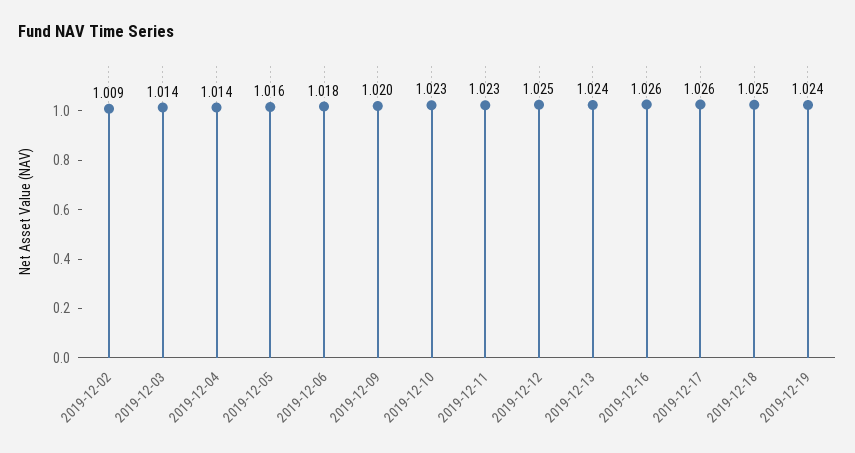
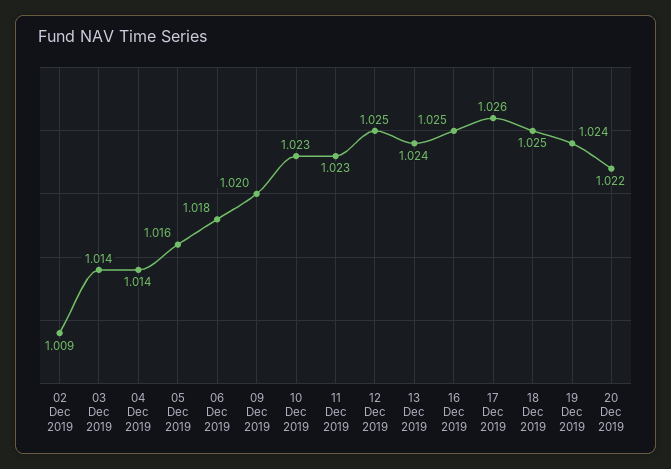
2019-12-16: 1.026 -> 1.025
20 Dec 2019: none -> 1.022

